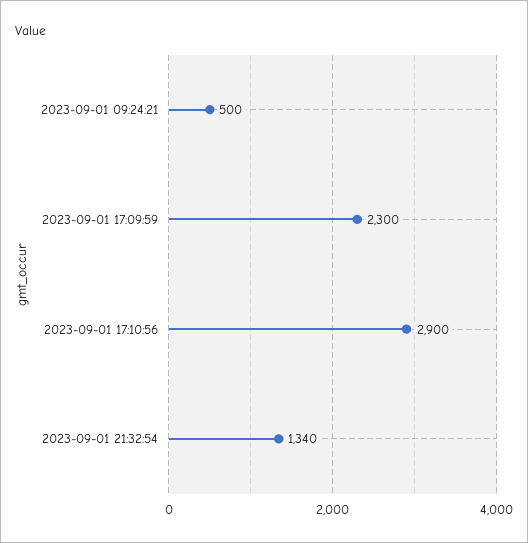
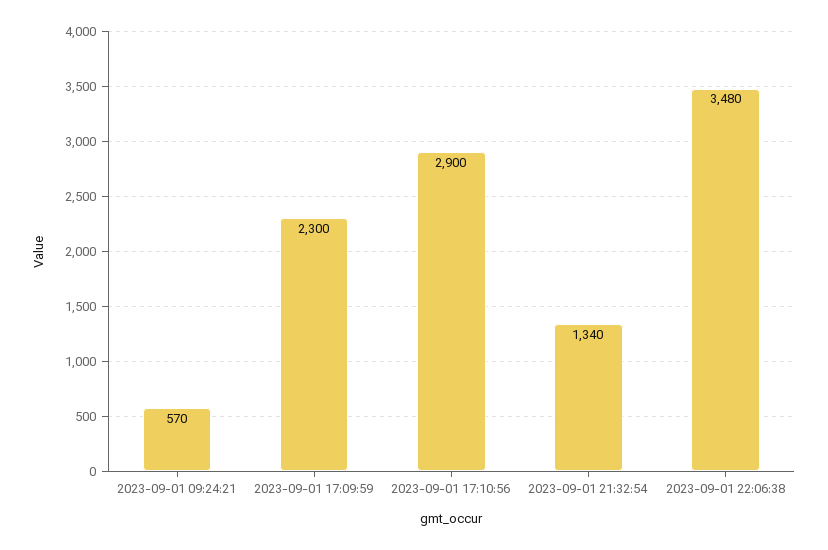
2023-09-01 09:24:21: 500 -> 570
2023-09-01 22:06:38: none -> 3480

